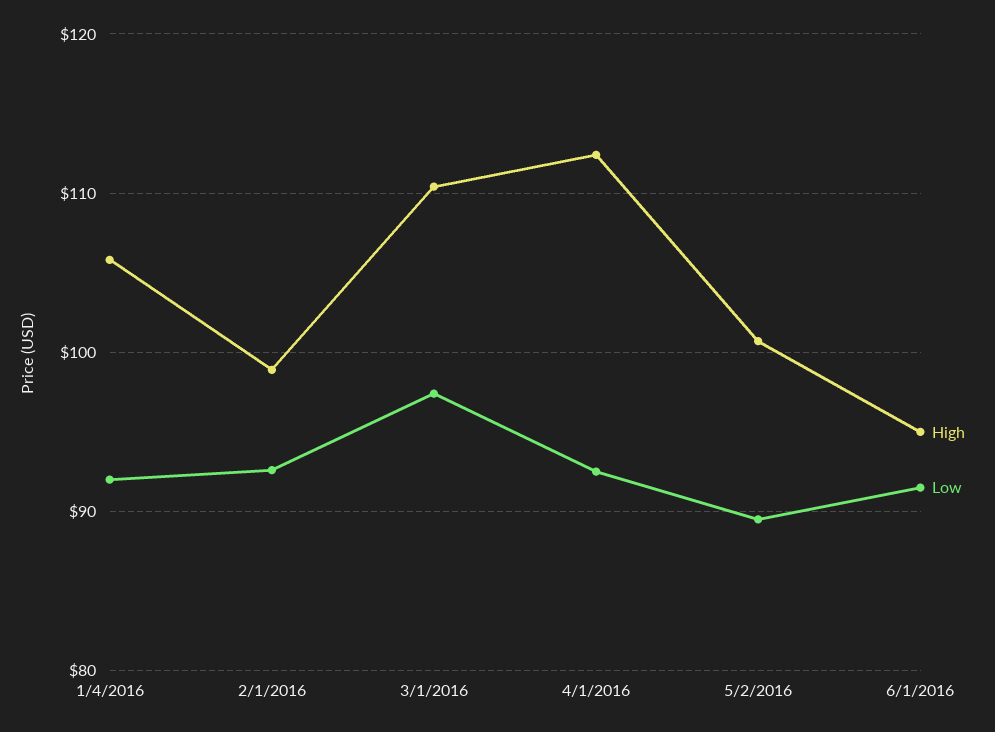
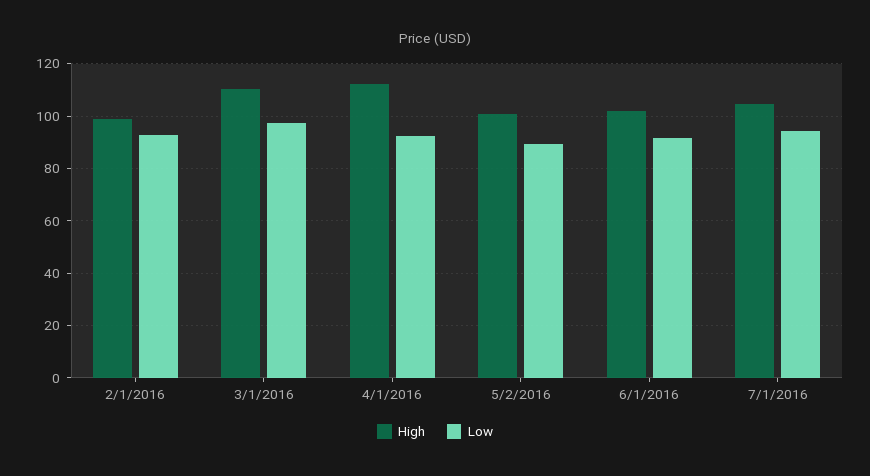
High, 1/4/2016: 106 -> none
Low, 1/4/2016: 92 -> none
High, 6/1/2016: 95 -> 102.5
High, 7/1/2016: none -> 105
Low, 7/1/2016: none -> 95

